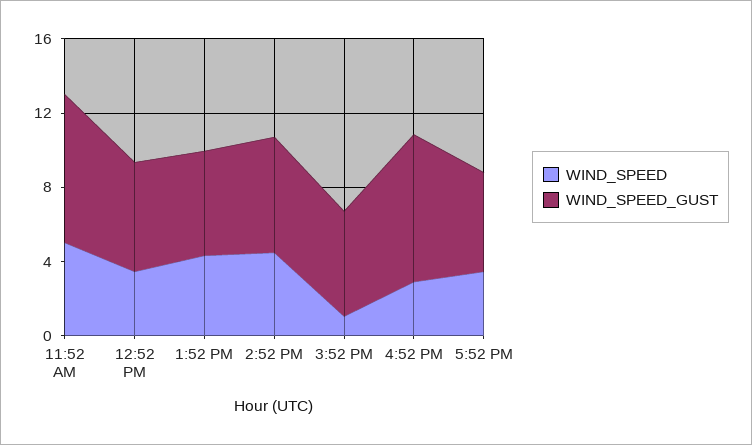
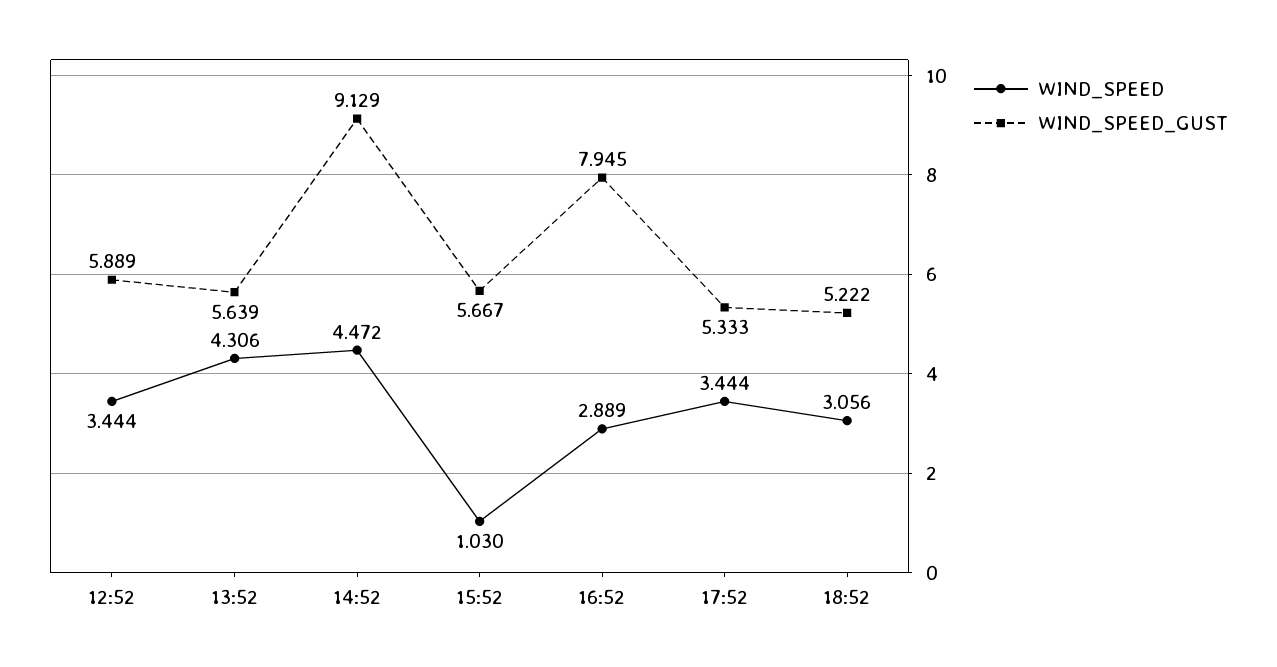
WIND_SPEED, 11:52 AM: 5 -> none
WIND_SPEED_GUST, 11:52 AM: 8 -> none
WIND_SPEED_GUST, 2:52 PM: 6 -> 9.129
WIND_SPEED, 18:52: none -> 3.056
WIND_SPEED_GUST, 18:52: none -> 5.222

